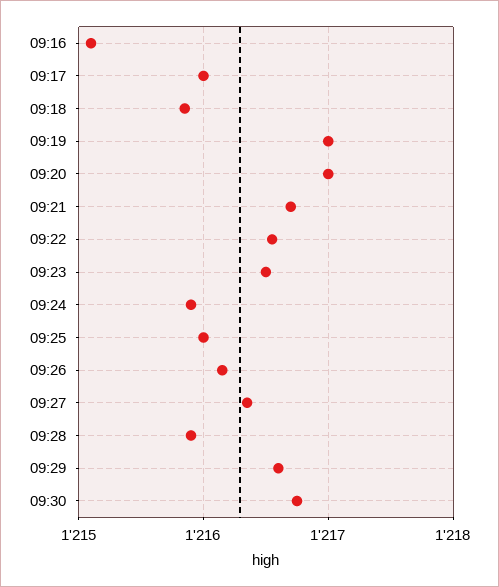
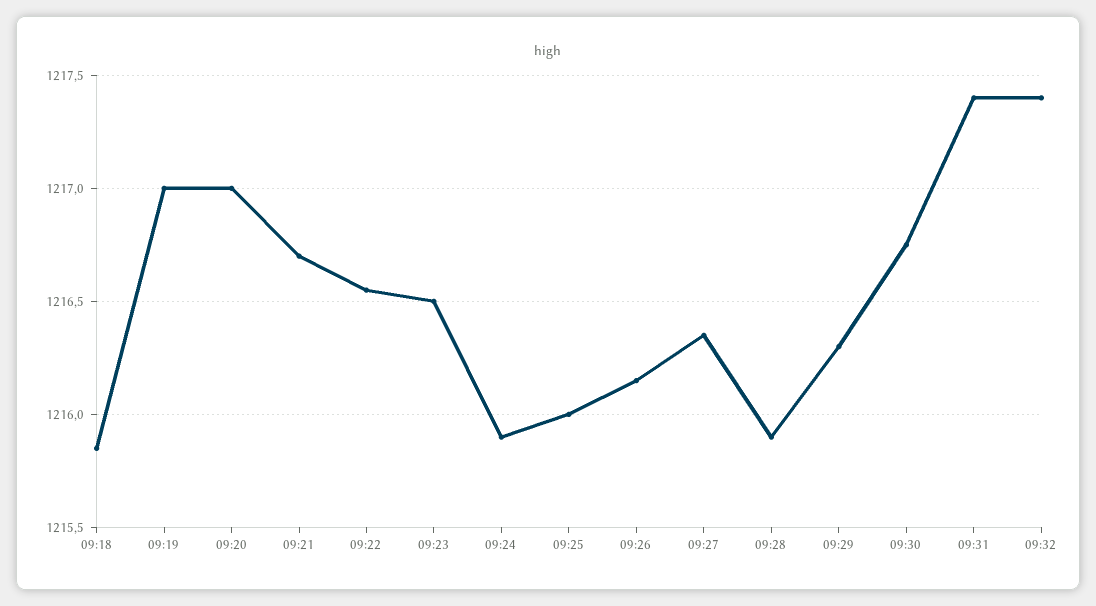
09:16: 1215.1 -> none
09:17: 1216 -> none
09:29: 1216.6 -> 1216.3
09:31: none -> 1217.4
09:32: none -> 1217.4

